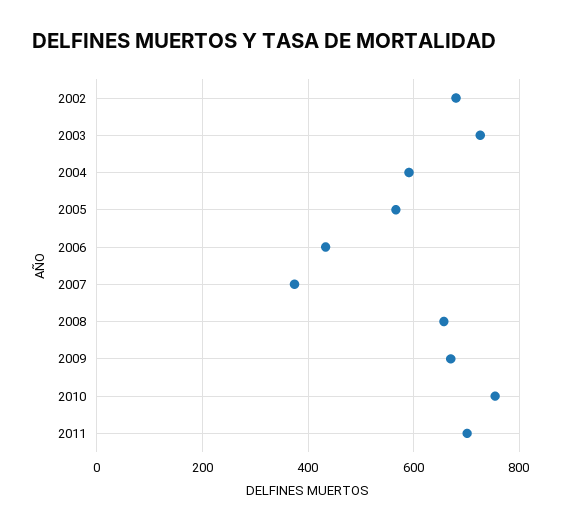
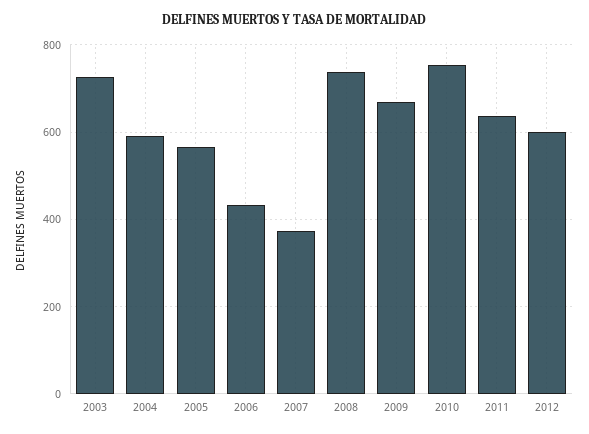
2002: 680 -> none
2008: 660 -> 740
2011: 700 -> 640
2012: none -> 600

